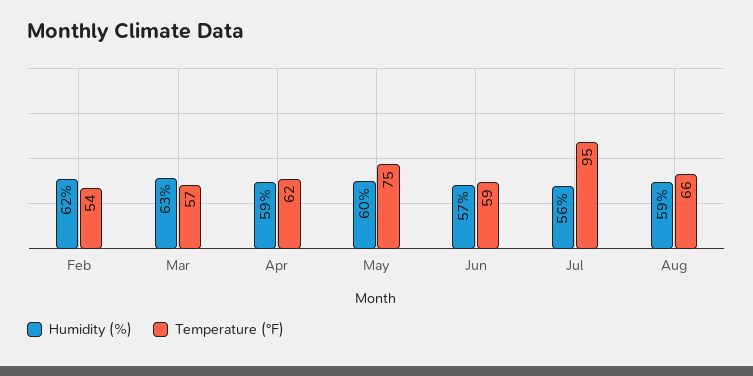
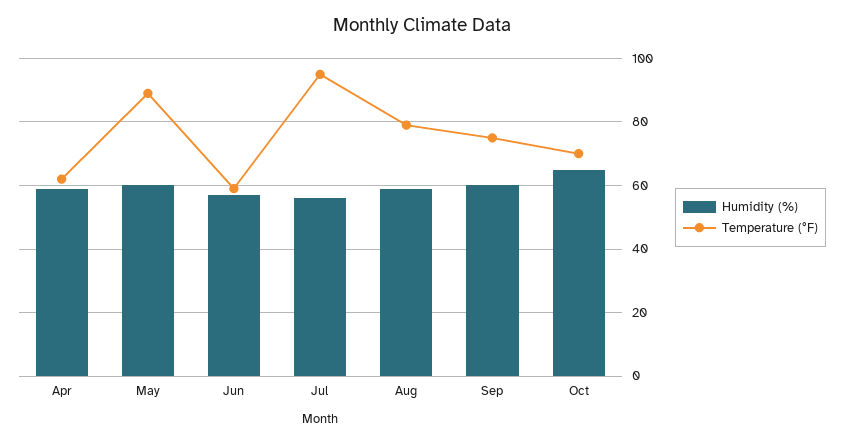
Humidity (%), Feb: 62 -> none
Temperature (°F), Feb: 54 -> none
Humidity (%), Mar: 63 -> none
Temperature (°F), Mar: 57 -> none
Temperature (°F), May: 75 -> 90
Temperature (°F), Aug: 66 -> 80
Humidity (%), Sep: none -> 60
Temperature (°F), Sep: none -> 75
Humidity (%), Oct: none -> 65
Temperature (°F), Oct: none -> 70

